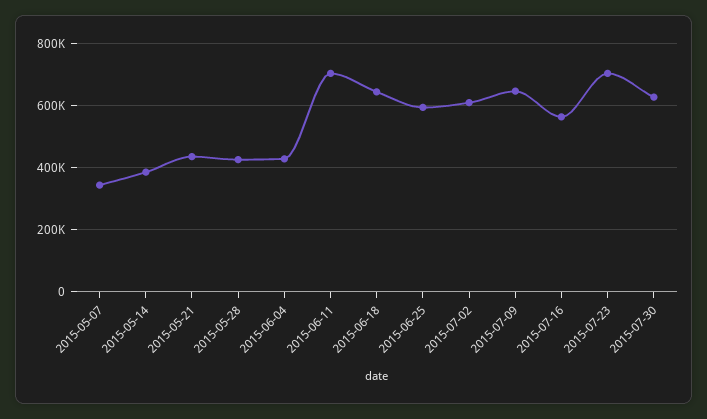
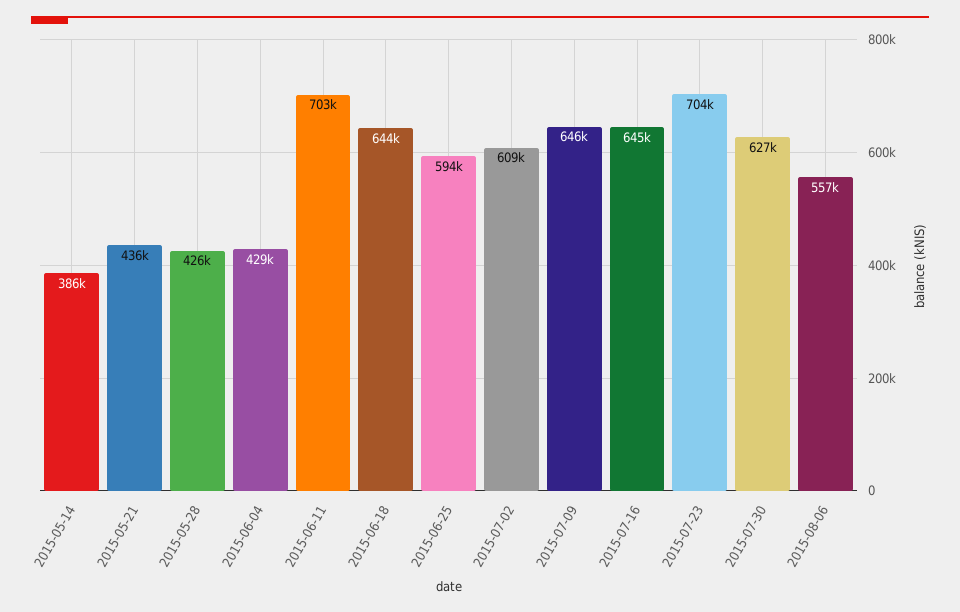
2015-05-07: 340000 -> none
2015-07-16: 560000 -> 645000
2015-08-06: none -> 557000

